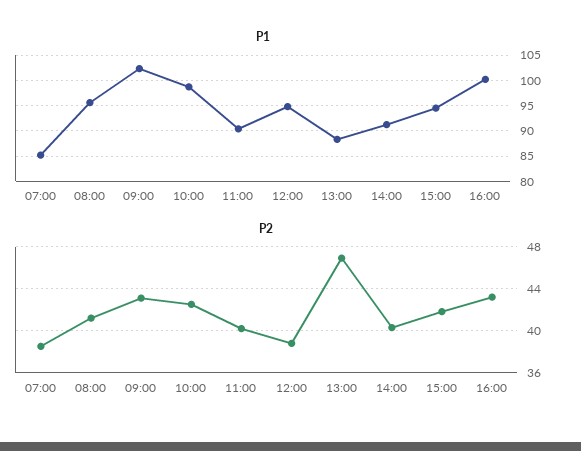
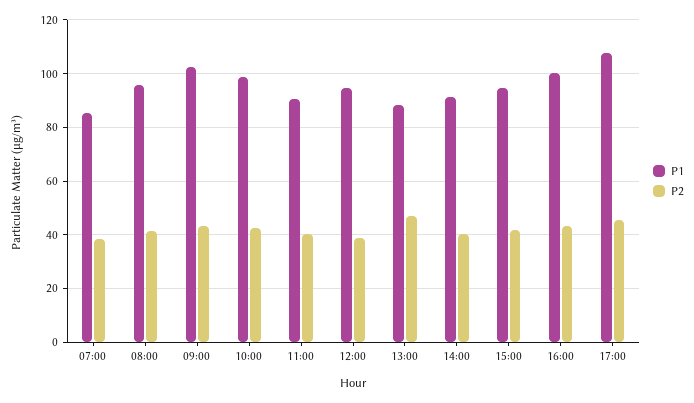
P1, 17:00: none -> 107.5
P2, 17:00: none -> 45

